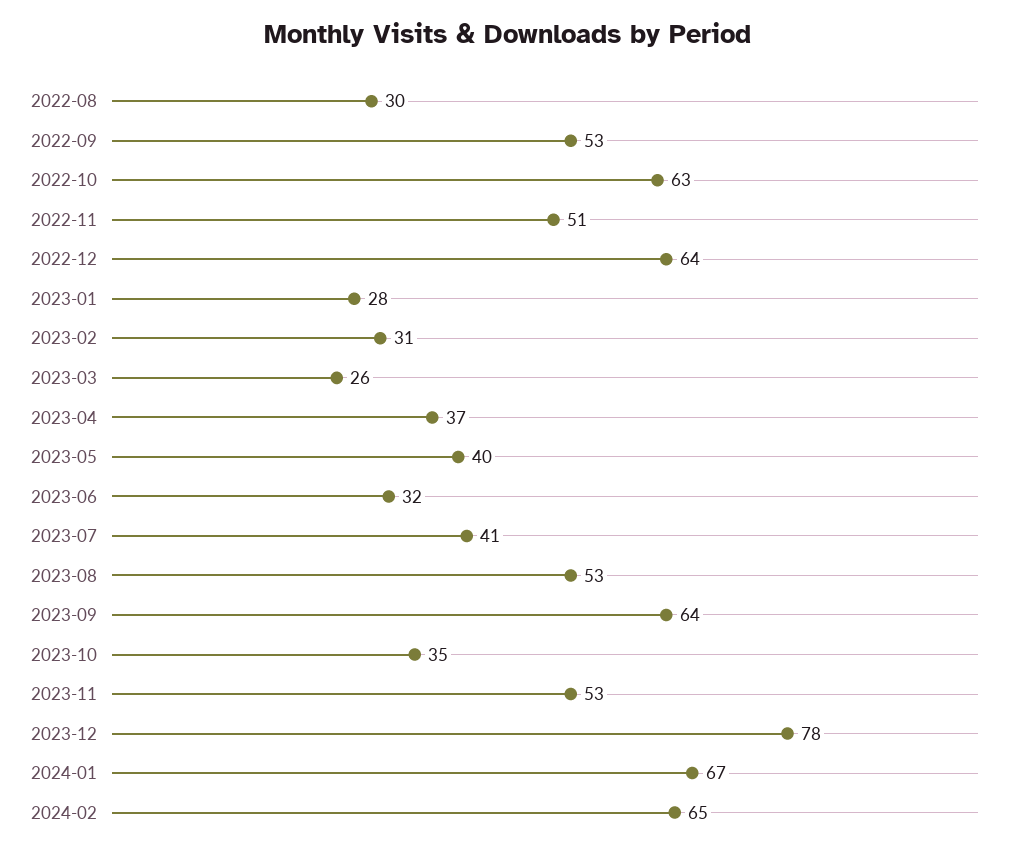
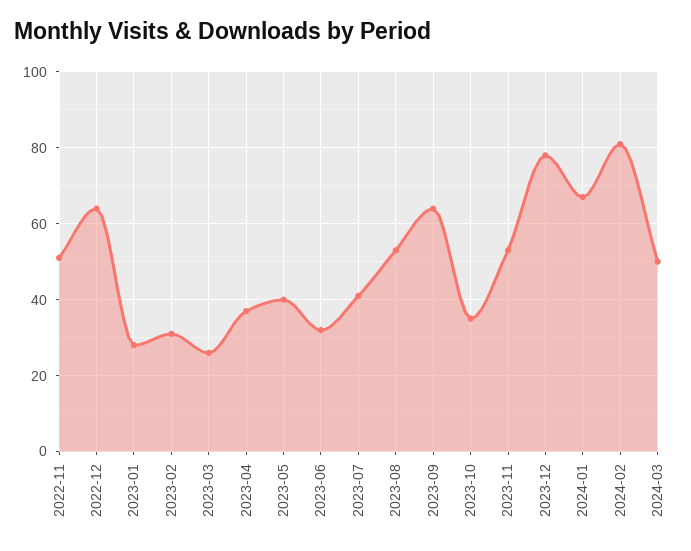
2022-08: 30 -> none
2022-09: 53 -> none
2022-10: 63 -> none
2024-02: 65 -> 80
2024-03: none -> 50

